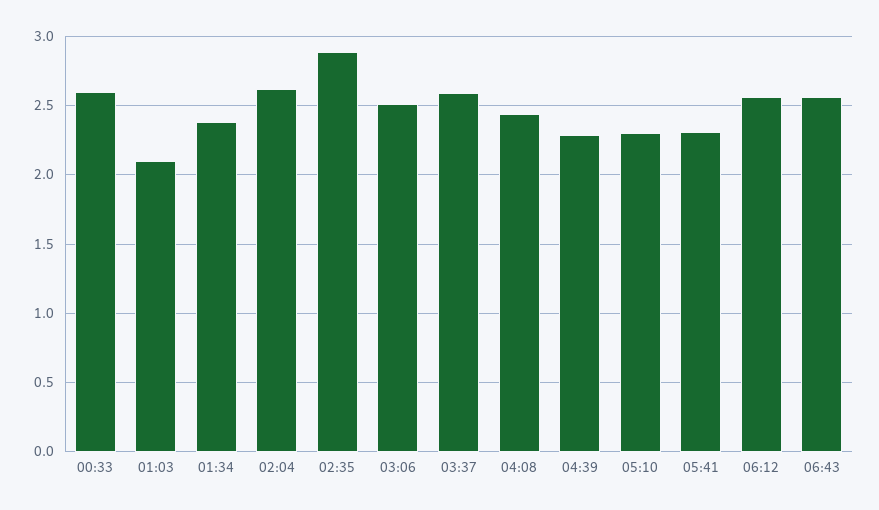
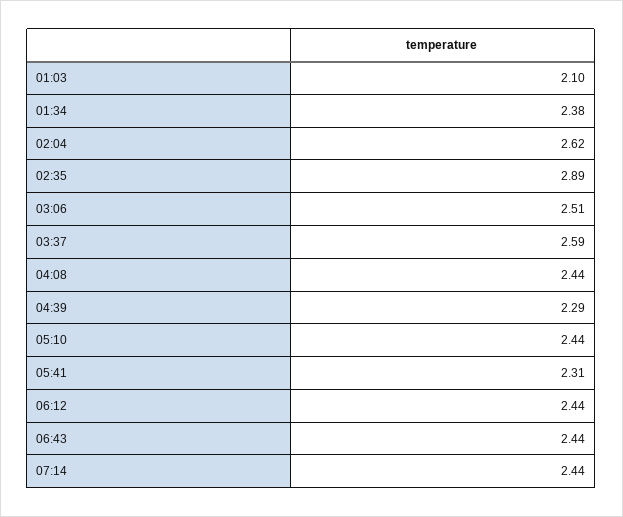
00:33: 2.6 -> none
05:10: 2.3 -> 2.44
06:12: 2.55 -> 2.44
06:43: 2.55 -> 2.44
07:14: none -> 2.44

